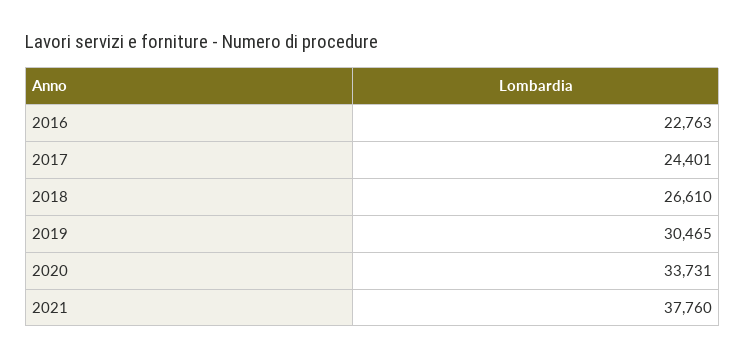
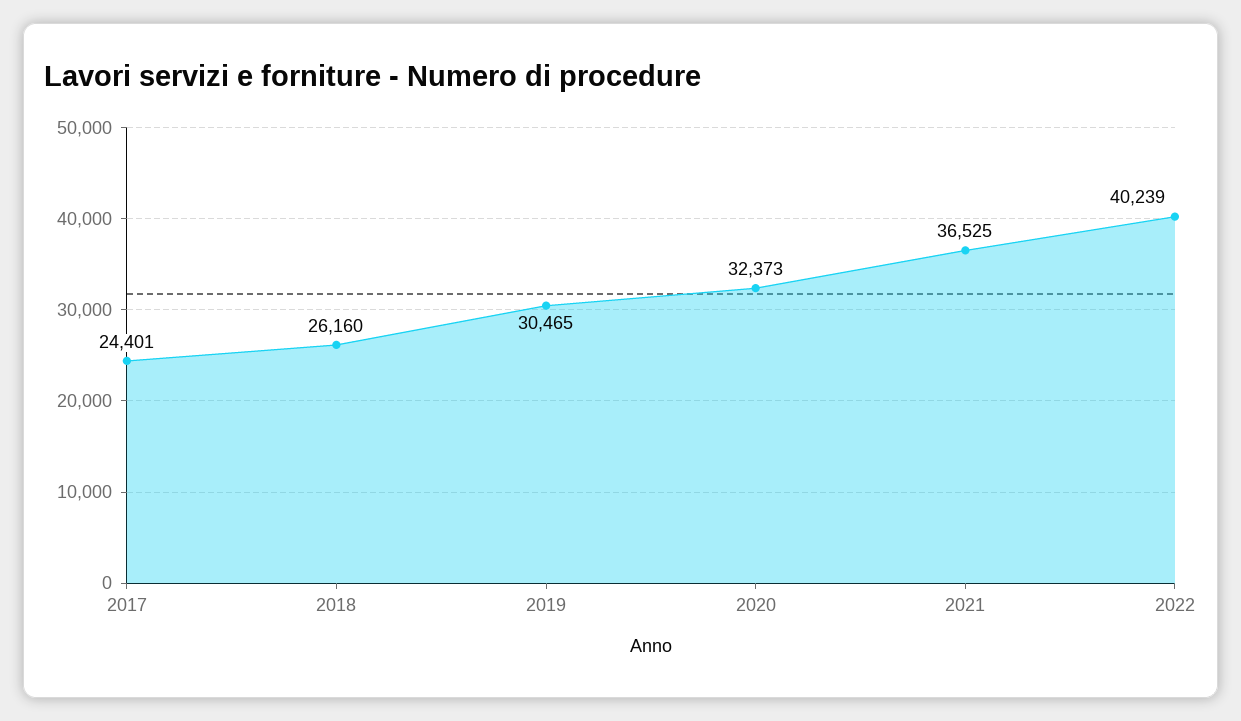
2016: 22763 -> none
2018: 26610 -> 26160
2020: 33731 -> 32373
2021: 37760 -> 36525
2022: none -> 40239

